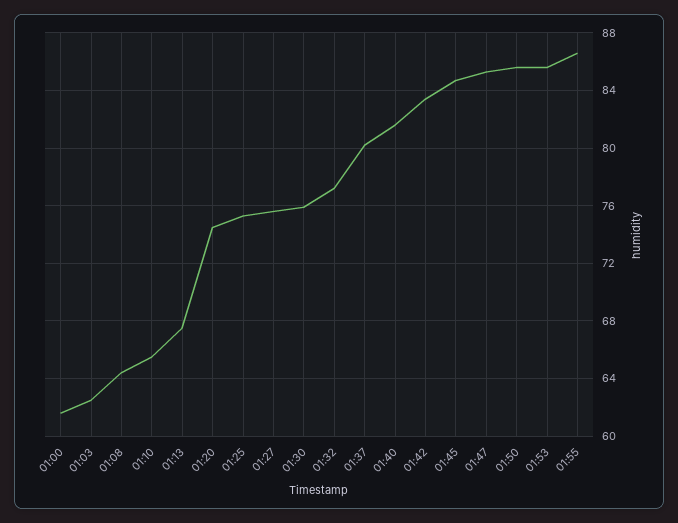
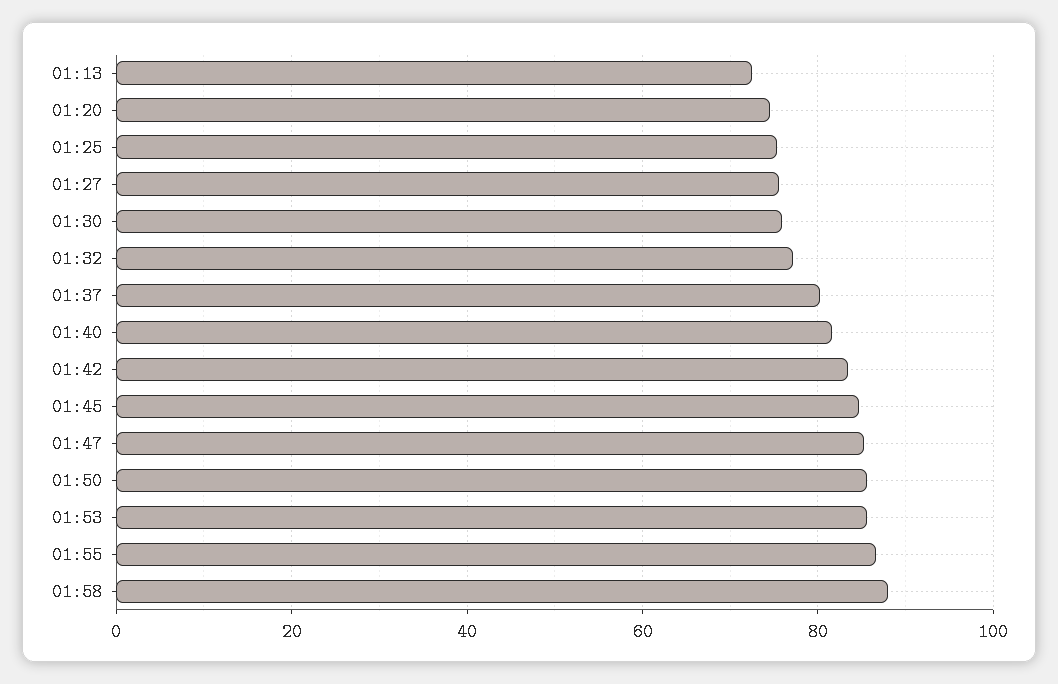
01:00: 61.5 -> none
01:03: 62.5 -> none
01:08: 64.5 -> none
01:10: 65.5 -> none
01:13: 67.5 -> 72
01:58: none -> 88

